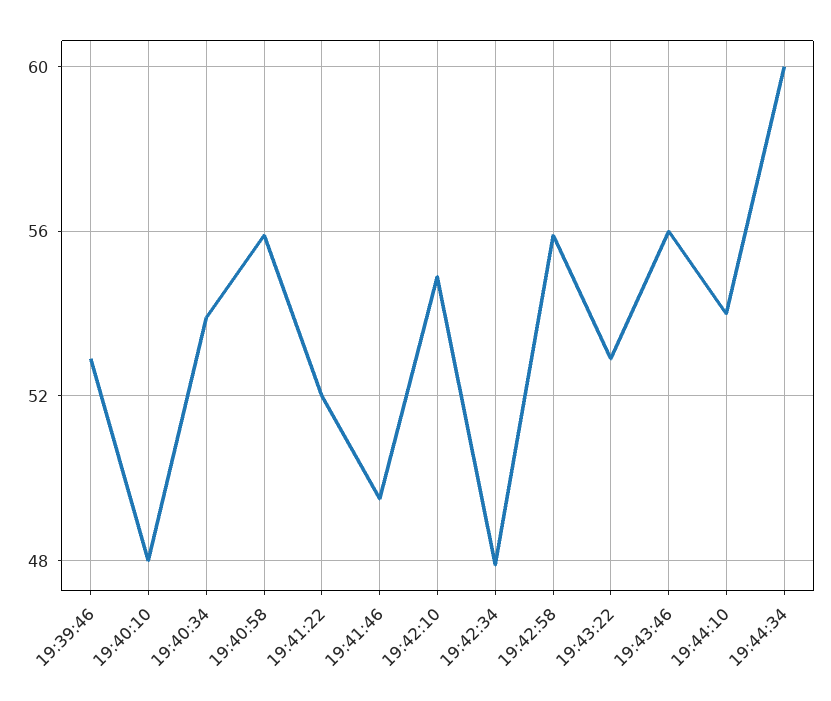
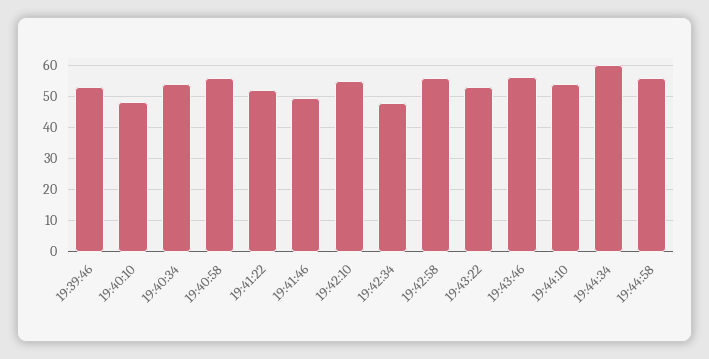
19:44:58: none -> 56

